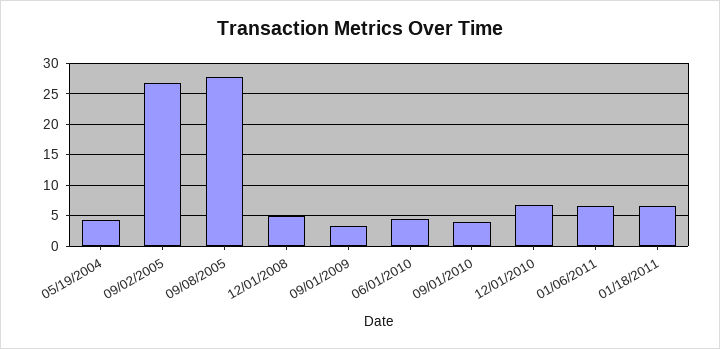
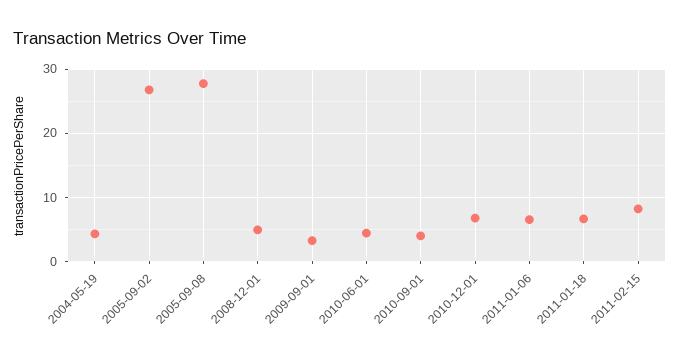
2011-02-15: none -> 8

